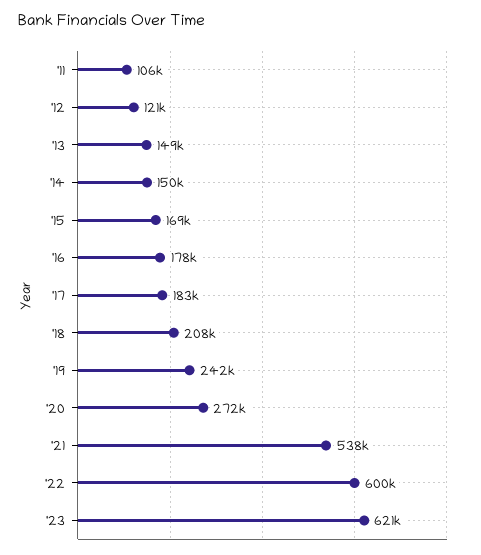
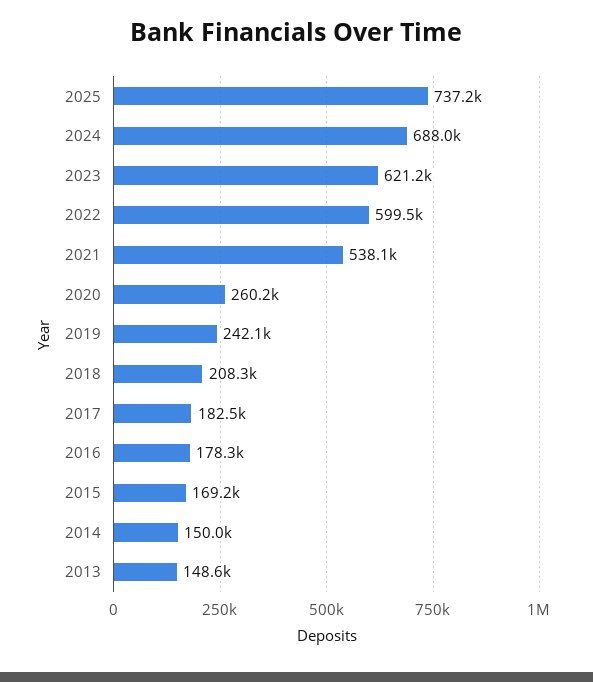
'11: 106000 -> none
'12: 121000 -> none
'20: 272000 -> 260200
2025: none -> 737200
2024: none -> 688000

